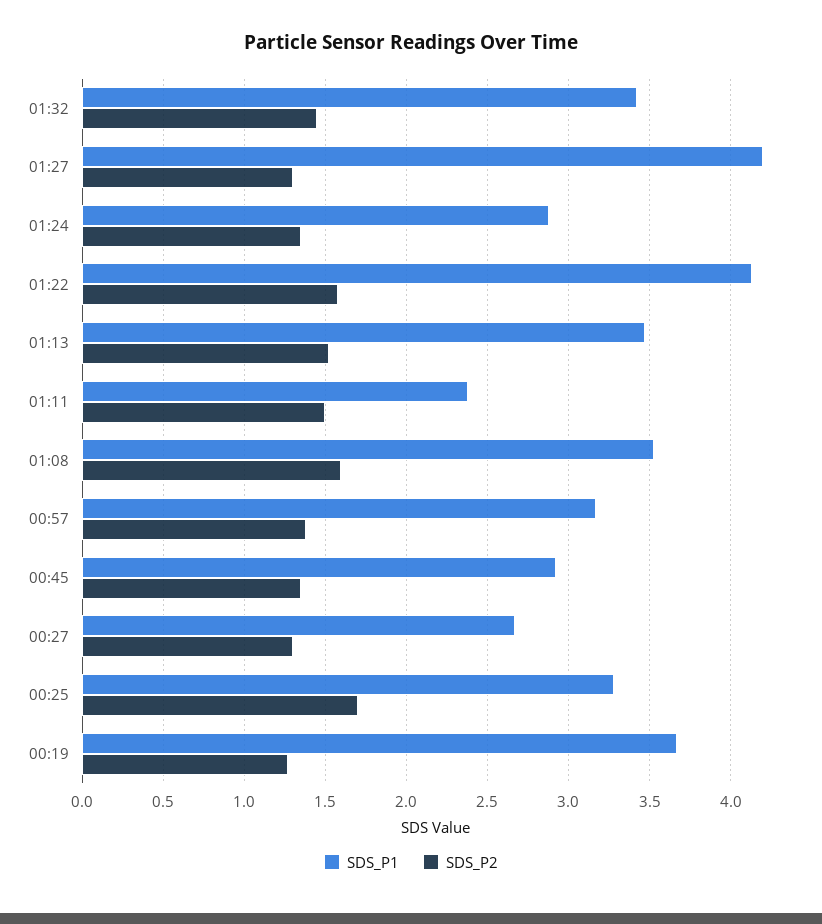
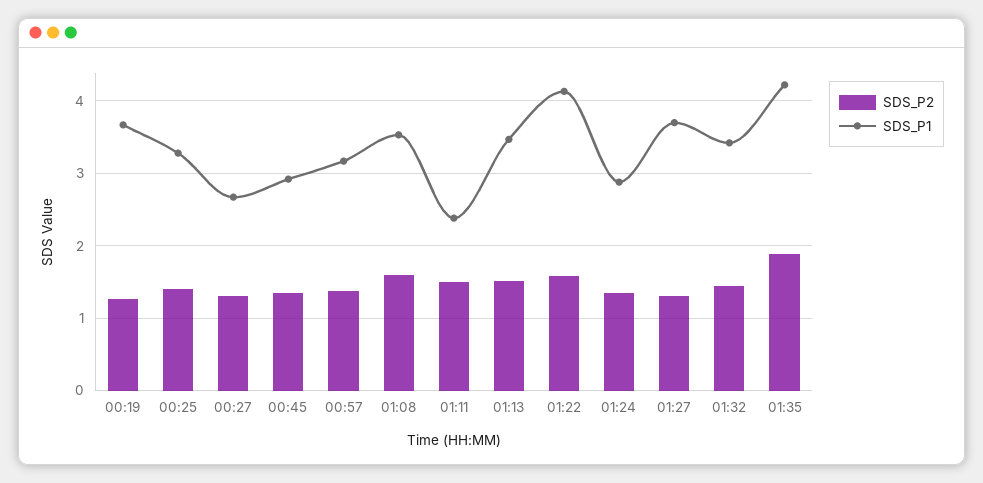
SDS_P1, 01:27: 4.2 -> 3.7
SDS_P2, 00:25: 1.7 -> 1.4
SDS_P2, 01:35: none -> 1.9
SDS_P1, 01:35: none -> 4.2

